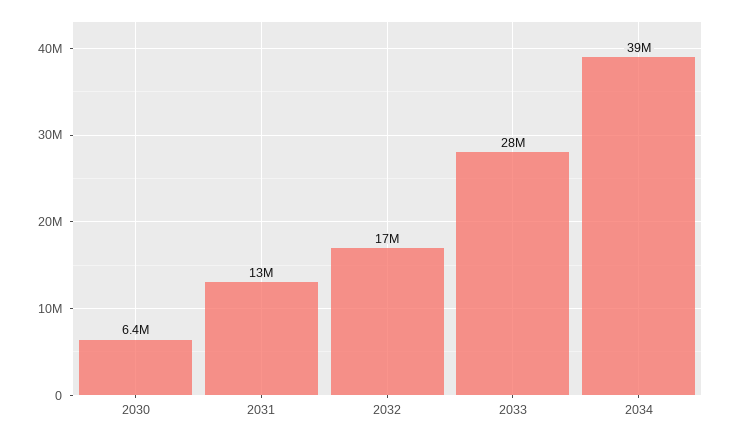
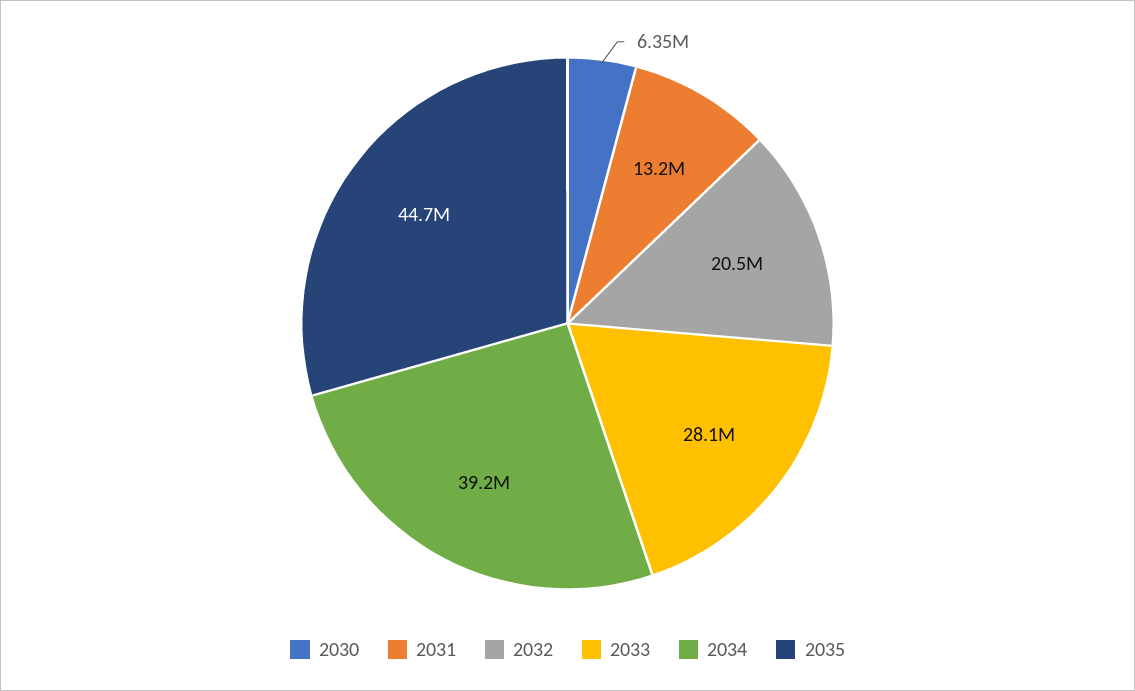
2032: 17000000 -> 20500000
2035: none -> 44700000

